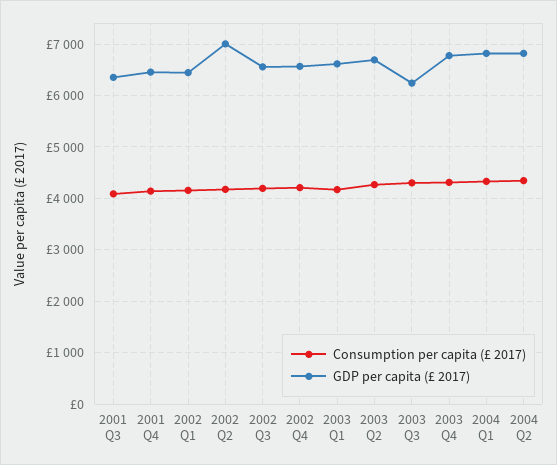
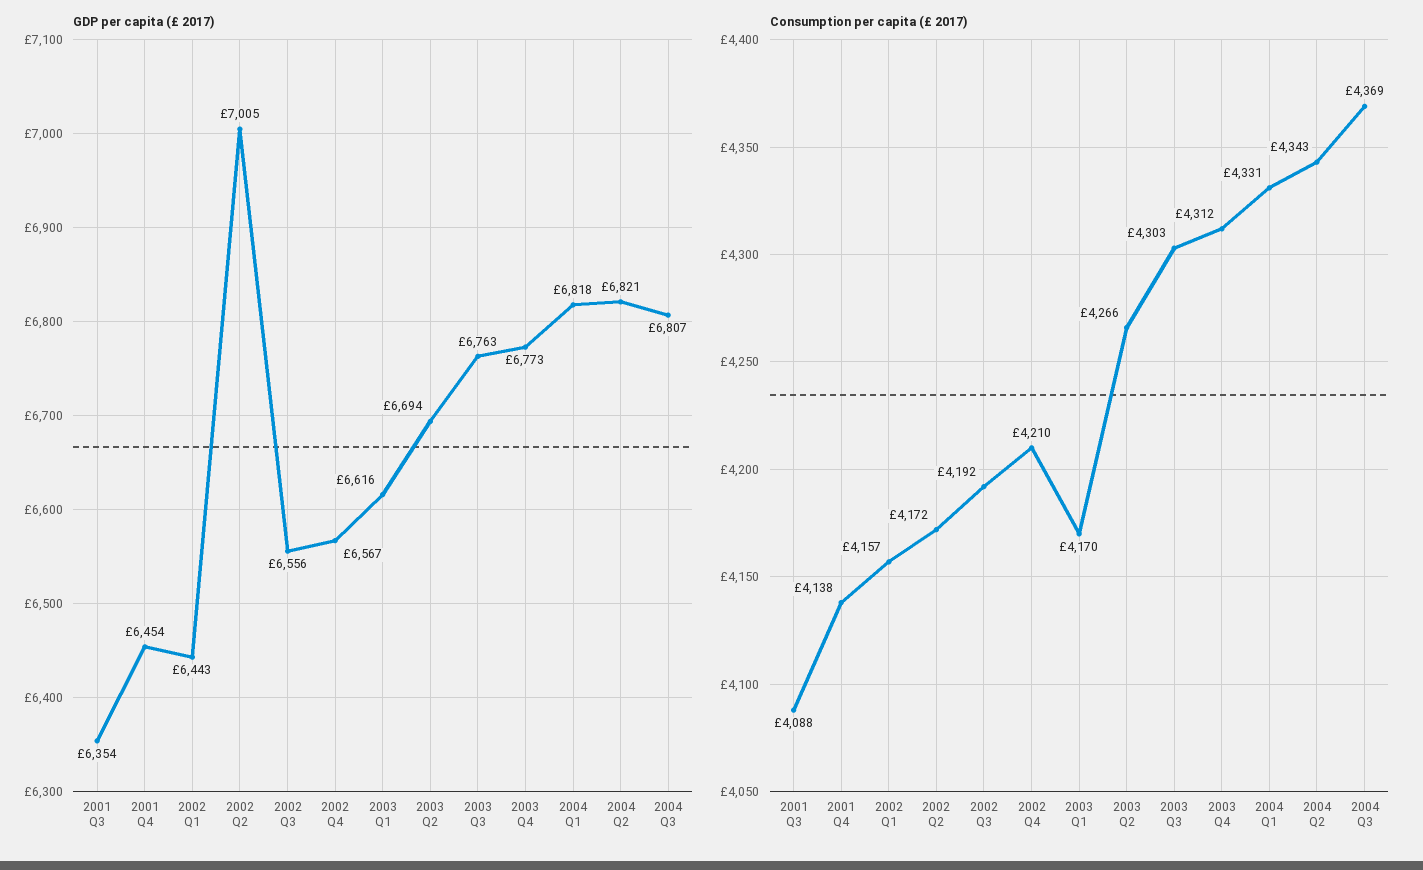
GDP per capita (£ 2017), 2003 Q3: 6200 -> 6763
GDP per capita (£ 2017), 2004 Q3: none -> 6807
Consumption per capita (£ 2017), 2004 Q3: none -> 4369

